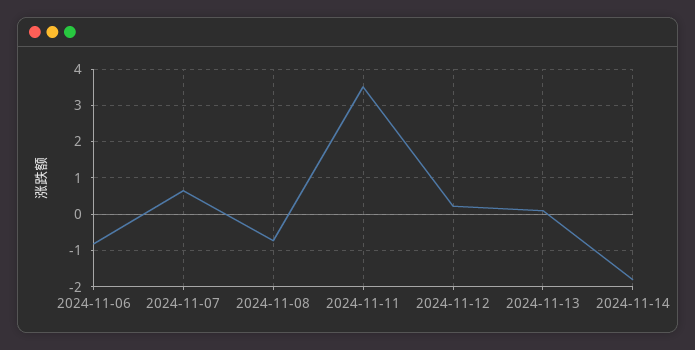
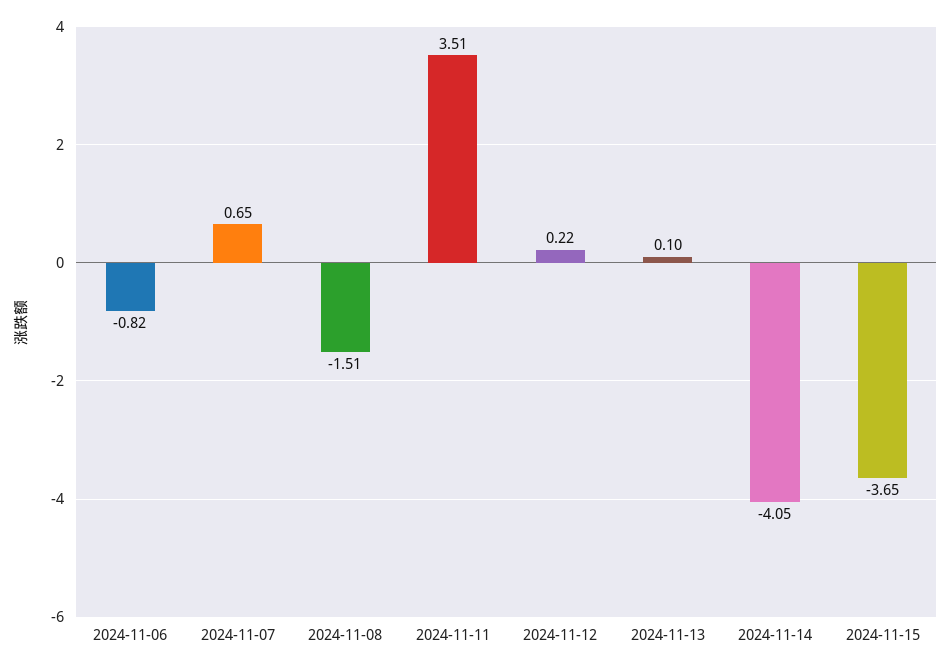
2024-11-08: -0.8 -> -1.51
2024-11-14: -1.8 -> -4.05
2024-11-15: none -> -3.65

